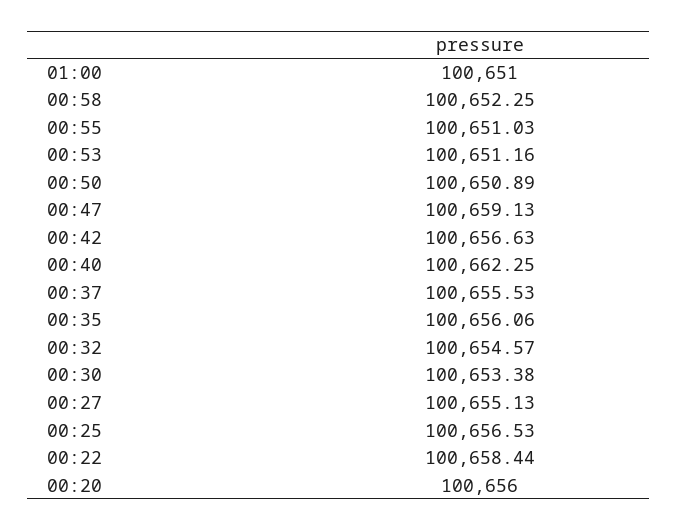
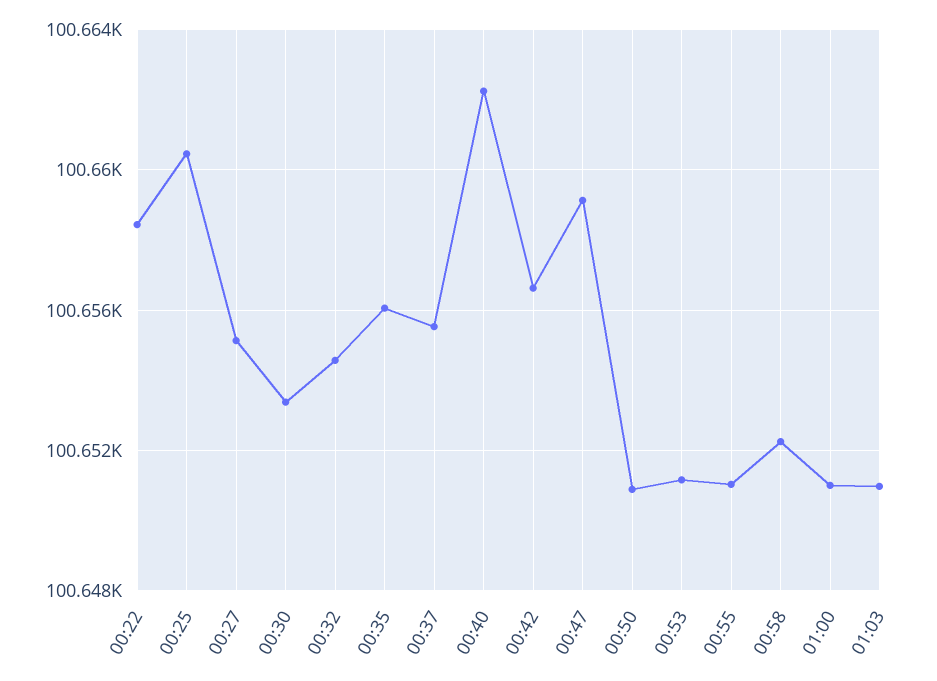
00:25: 100656.53 -> 100660.5
00:20: 100656 -> none
01:03: none -> 100651

